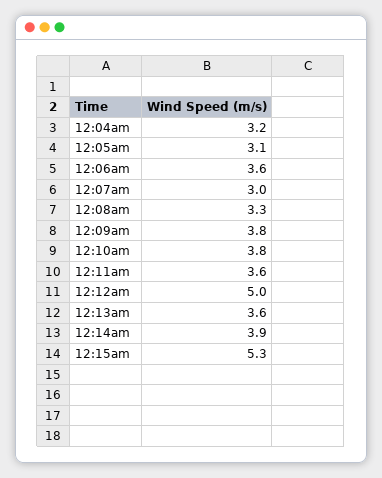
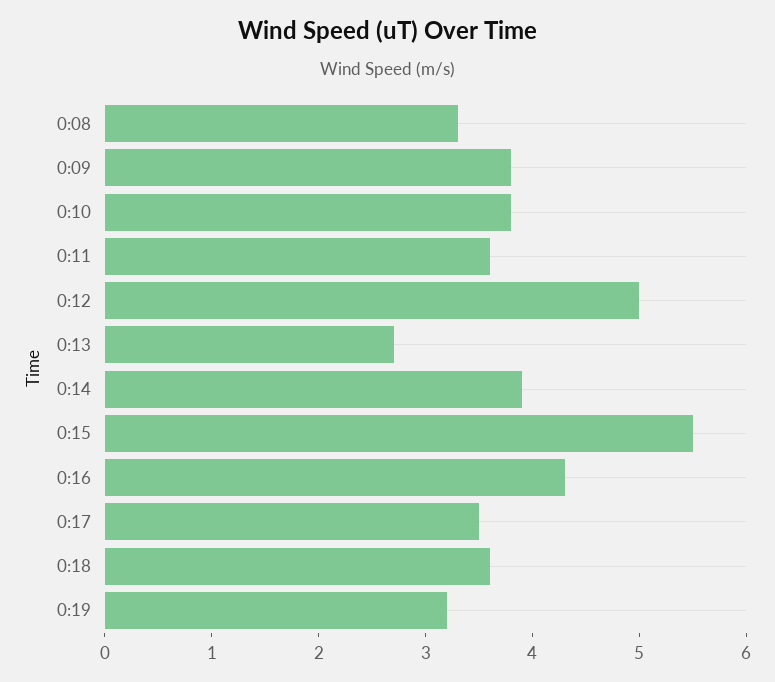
12:04am: 3.2 -> none
12:05am: 3.1 -> none
12:06am: 3.6 -> none
12:07am: 3 -> none
12:13am: 3.6 -> 2.7
12:15am: 5.3 -> 5.5
0:16: none -> 4.3
0:17: none -> 3.5
0:18: none -> 3.6
0:19: none -> 3.2

